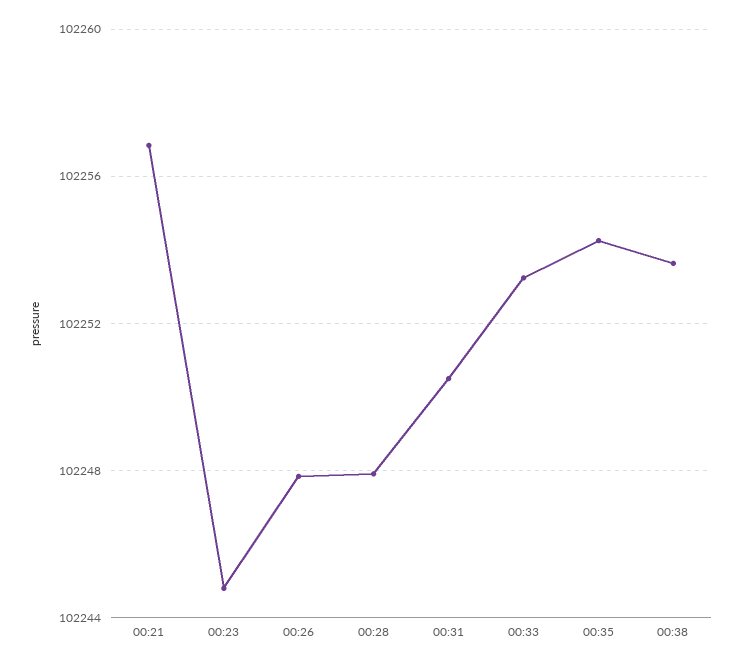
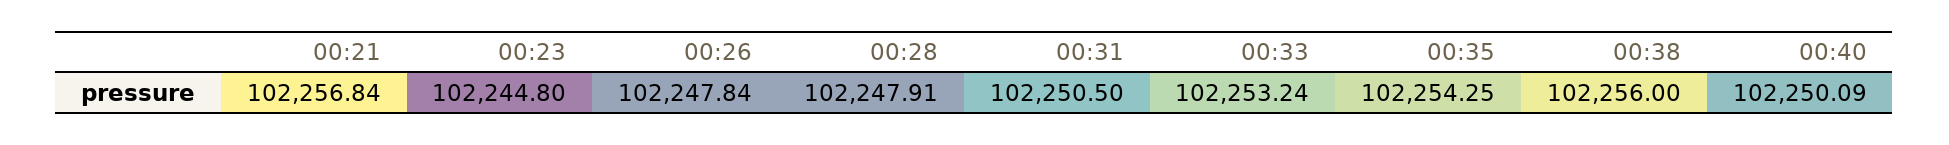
00:38: 102253.5 -> 102256
00:40: none -> 102250.09

